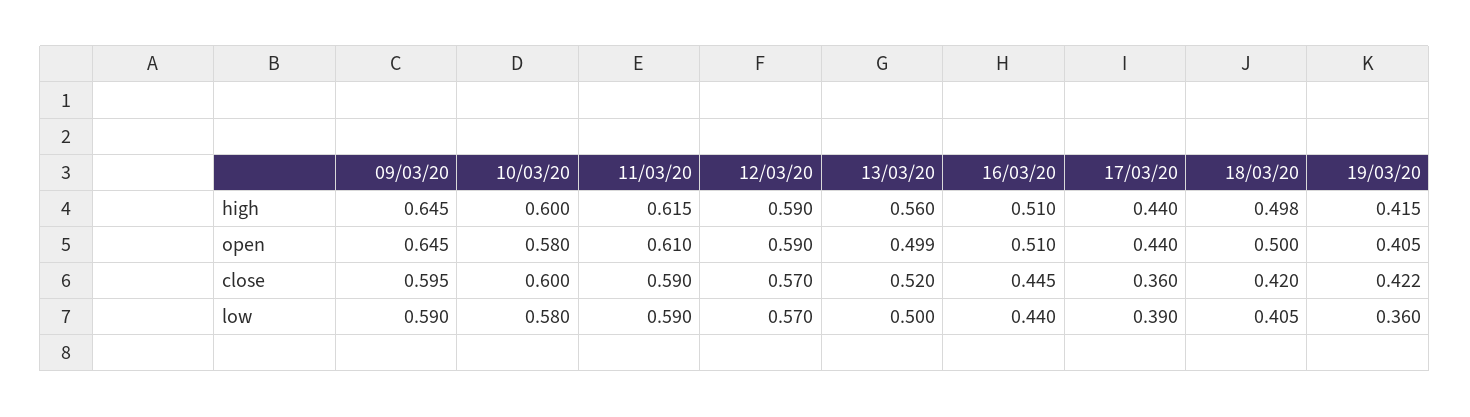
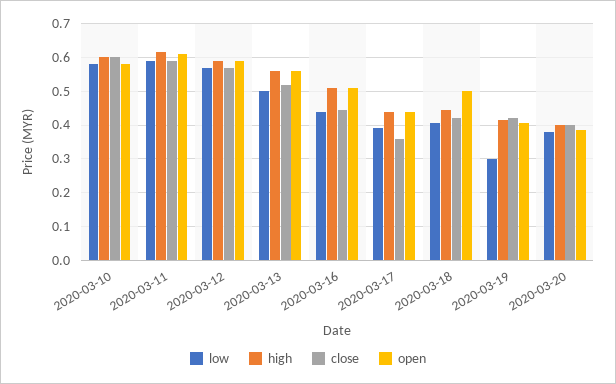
high, 09/03/20: 0.645 -> none
high, 18/03/20: 0.498 -> 0.44
open, 09/03/20: 0.645 -> none
open, 13/03/20: 0.499 -> 0.56
close, 09/03/20: 0.595 -> none
low, 09/03/20: 0.59 -> none
low, 19/03/20: 0.36 -> 0.3
low, 2020-03-20: none -> 0.38
high, 2020-03-20: none -> 0.4
close, 2020-03-20: none -> 0.4
open, 2020-03-20: none -> 0.38

